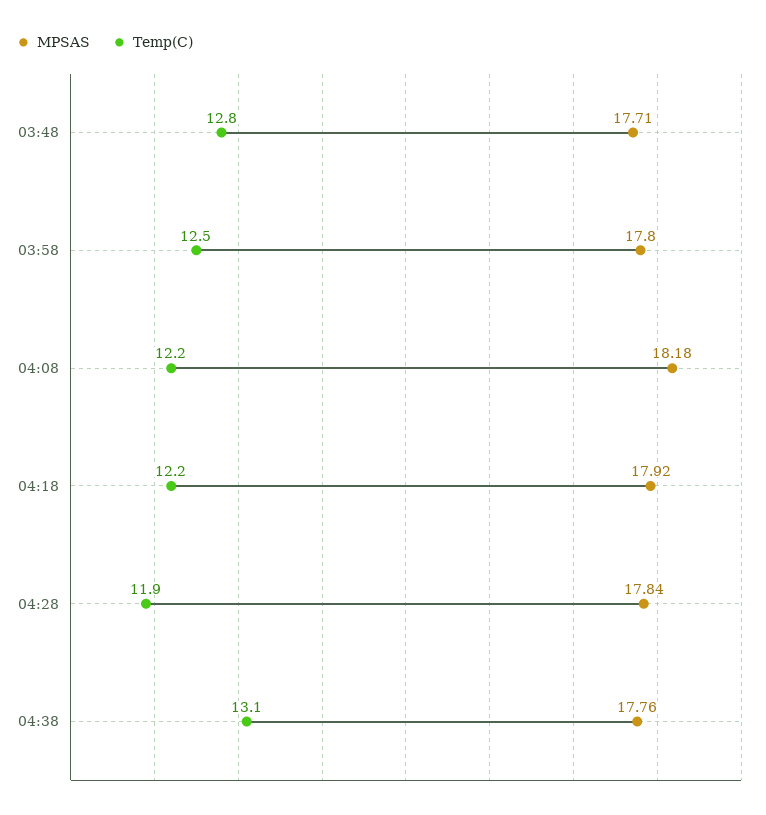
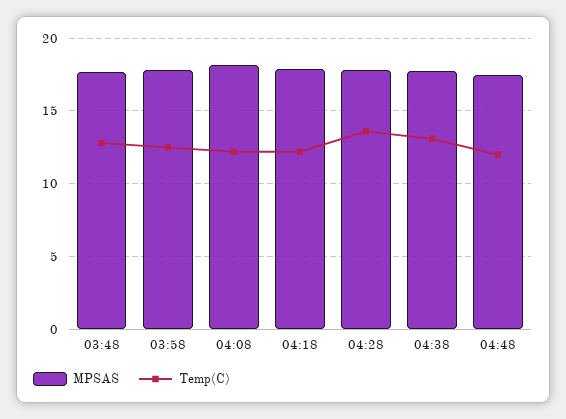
Temp(C), 04:28: 11.9 -> 13.5
MPSAS, 04:48: none -> 17.5
Temp(C), 04:48: none -> 12

